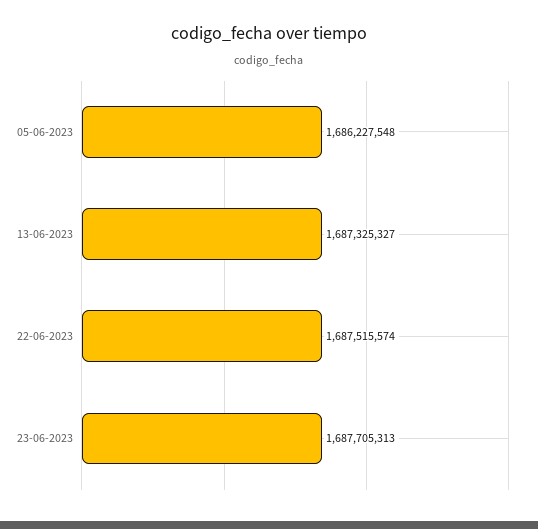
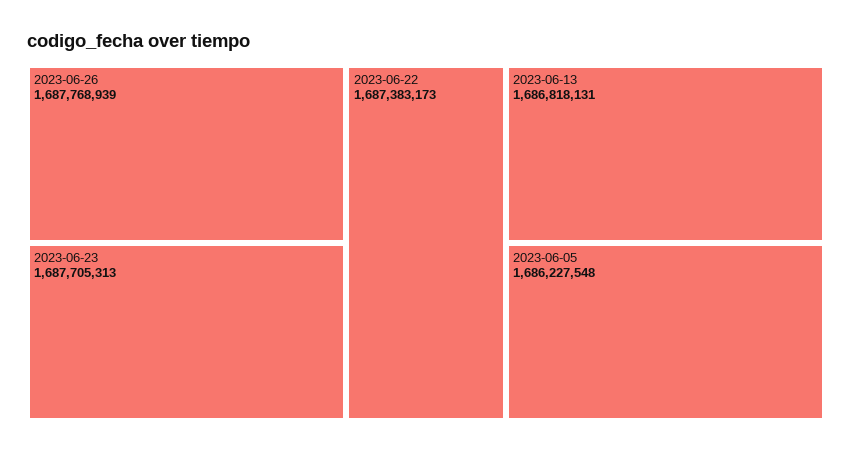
13-06-2023: 1687325327 -> 1686818131
22-06-2023: 1687515574 -> 1687383173
2023-06-26: none -> 1687768939

